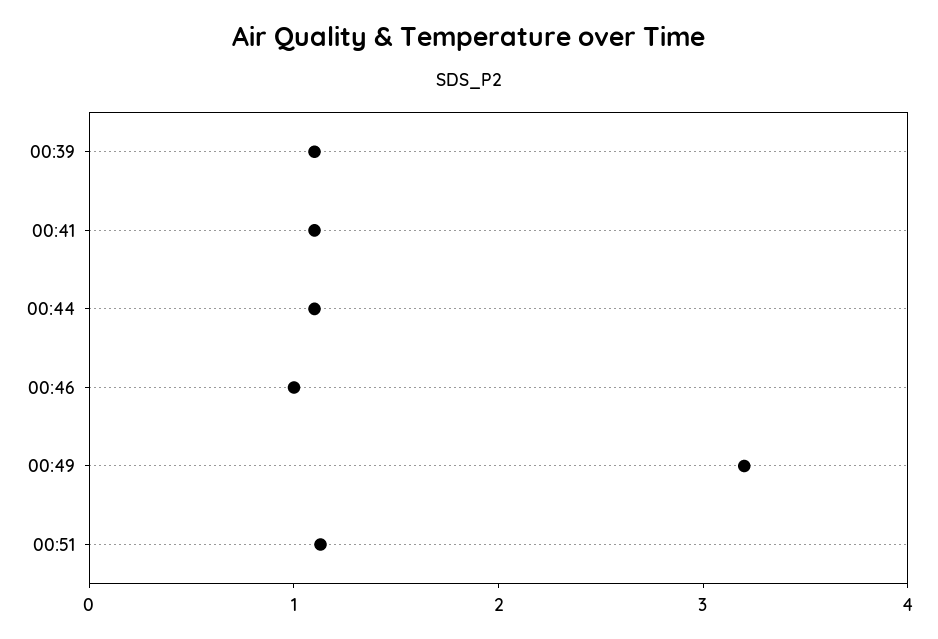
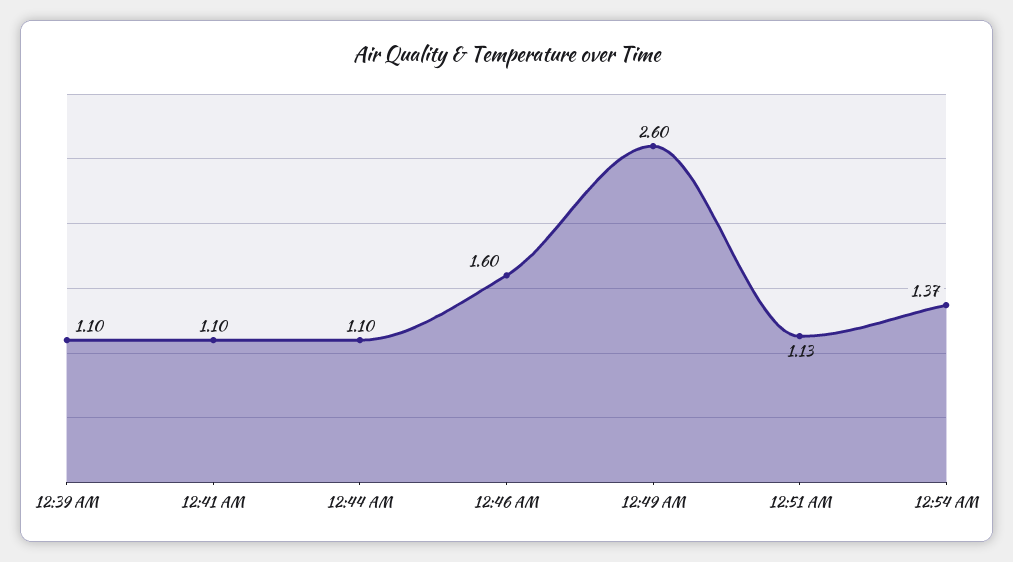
00:46: 1 -> 1.6
00:49: 3.2 -> 2.6
12:54 AM: none -> 1.37

